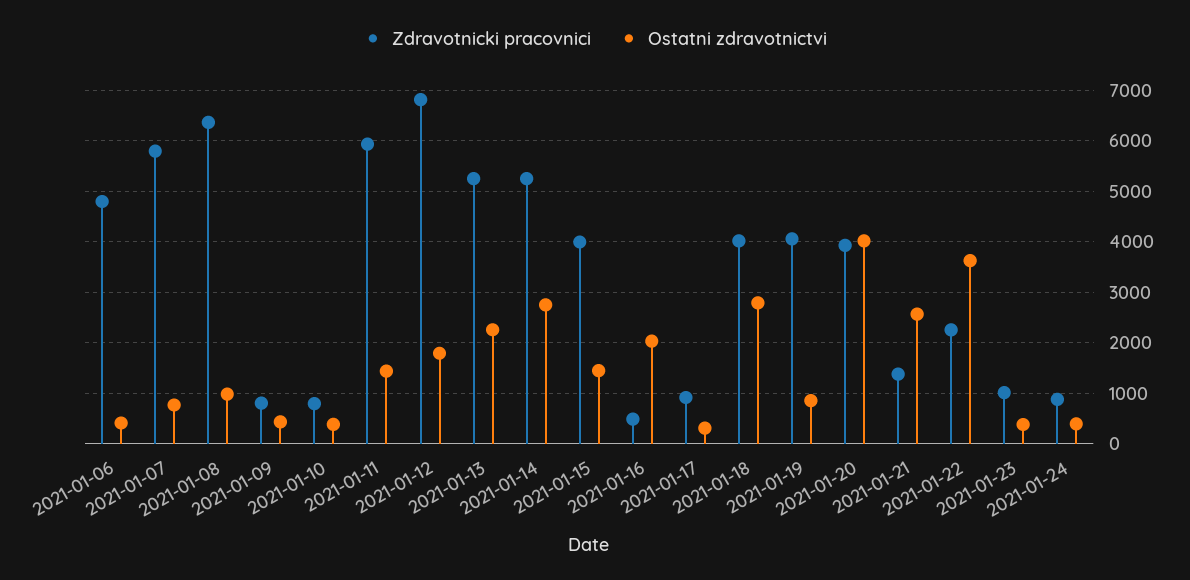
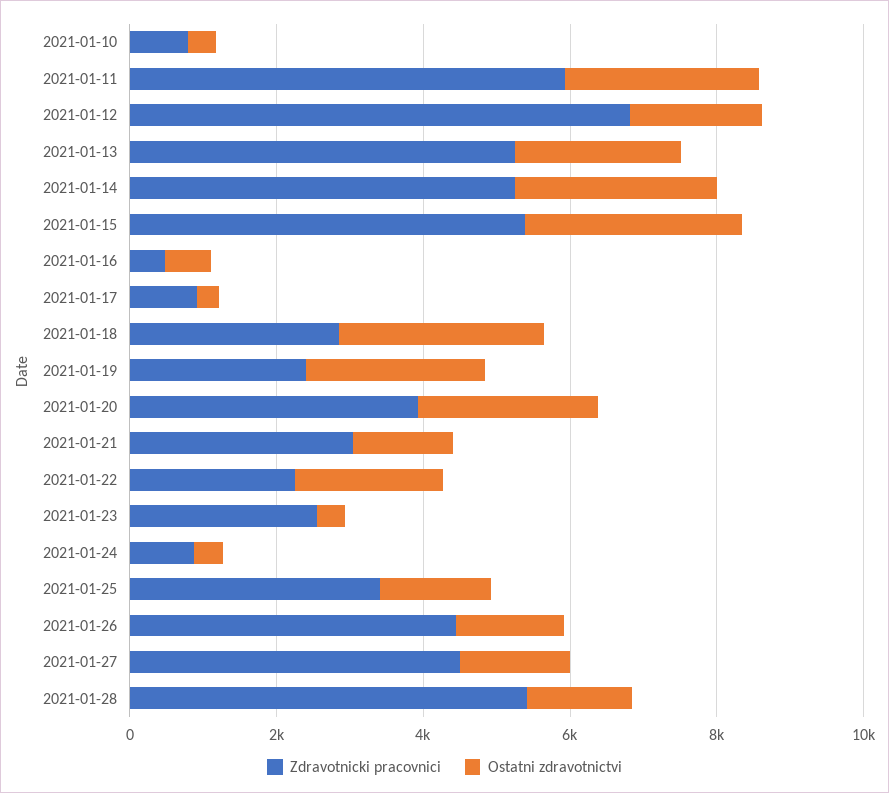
Zdravotnicki pracovnici, 2021-01-06: 4800 -> none
Ostatni zdravotnictvi, 2021-01-06: 400 -> none
Zdravotnicki pracovnici, 2021-01-07: 5800 -> none
Ostatni zdravotnictvi, 2021-01-07: 800 -> none
Zdravotnicki pracovnici, 2021-01-08: 6400 -> none
Ostatni zdravotnictvi, 2021-01-08: 1000 -> none
Zdravotnicki pracovnici, 2021-01-09: 800 -> none
Ostatni zdravotnictvi, 2021-01-09: 400 -> none
Ostatni zdravotnictvi, 2021-01-11: 1400 -> 2500
Zdravotnicki pracovnici, 2021-01-15: 4000 -> 5500
Ostatni zdravotnictvi, 2021-01-15: 1400 -> 3000
Ostatni zdravotnictvi, 2021-01-16: 2000 -> 500
Zdravotnicki pracovnici, 2021-01-18: 4000 -> 3000
Zdravotnicki pracovnici, 2021-01-19: 4000 -> 2500
Ostatni zdravotnictvi, 2021-01-19: 800 -> 2500
Ostatni zdravotnictvi, 2021-01-20: 4000 -> 2500
Zdravotnicki pracovnici, 2021-01-21: 1400 -> 3000
Ostatni zdravotnictvi, 2021-01-21: 2600 -> 1500
Ostatni zdravotnictvi, 2021-01-22: 3600 -> 2000
Zdravotnicki pracovnici, 2021-01-23: 1000 -> 2500
Zdravotnicki pracovnici, 2021-01-25: none -> 3500
Ostatni zdravotnictvi, 2021-01-25: none -> 1500
Zdravotnicki pracovnici, 2021-01-26: none -> 4500
Ostatni zdravotnictvi, 2021-01-26: none -> 1500
Zdravotnicki pracovnici, 2021-01-27: none -> 4500
Ostatni zdravotnictvi, 2021-01-27: none -> 1500
Zdravotnicki pracovnici, 2021-01-28: none -> 5500
Ostatni zdravotnictvi, 2021-01-28: none -> 1500

